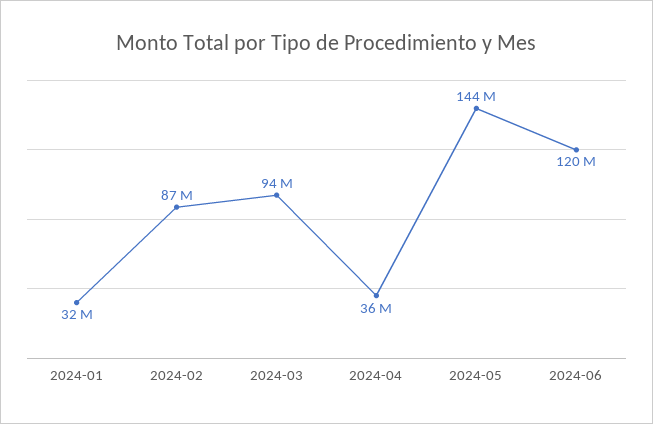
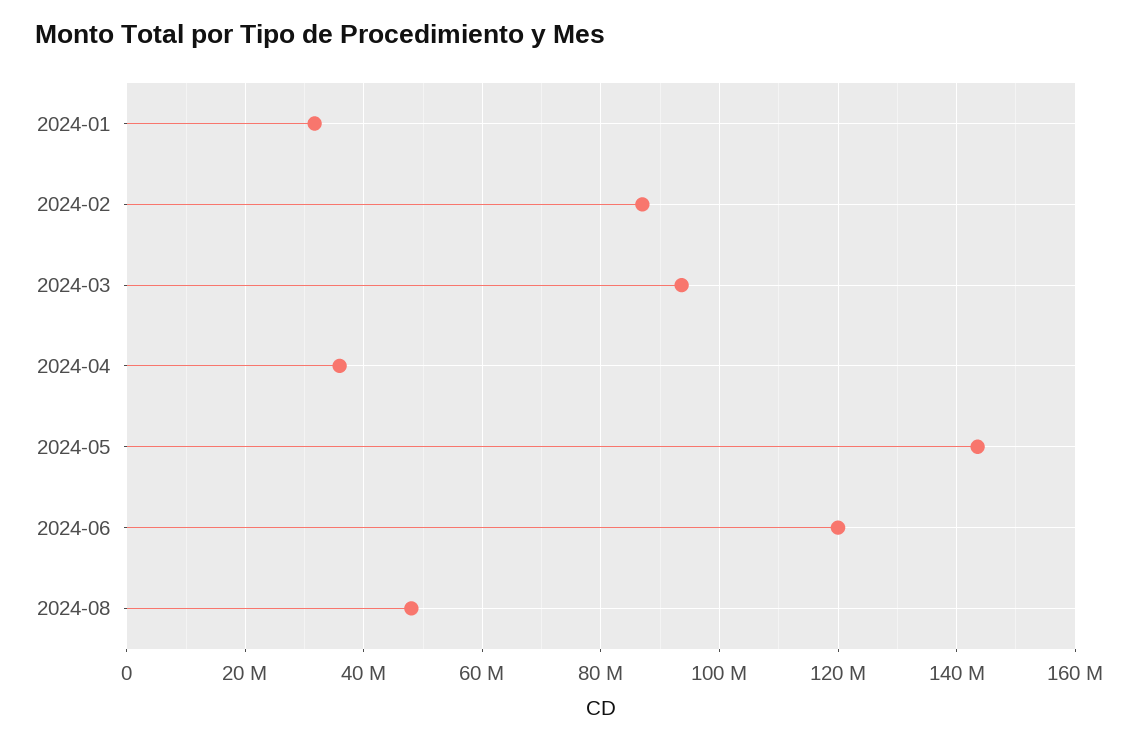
2024-08: none -> 48000000

